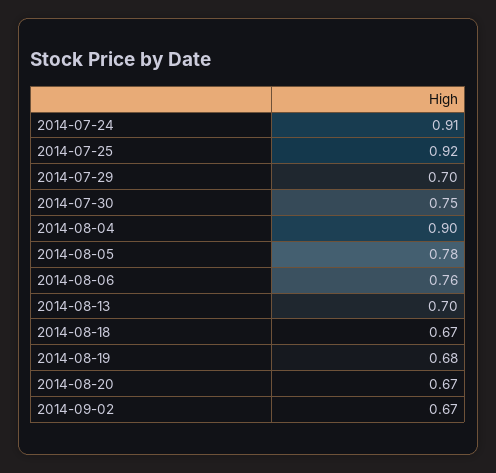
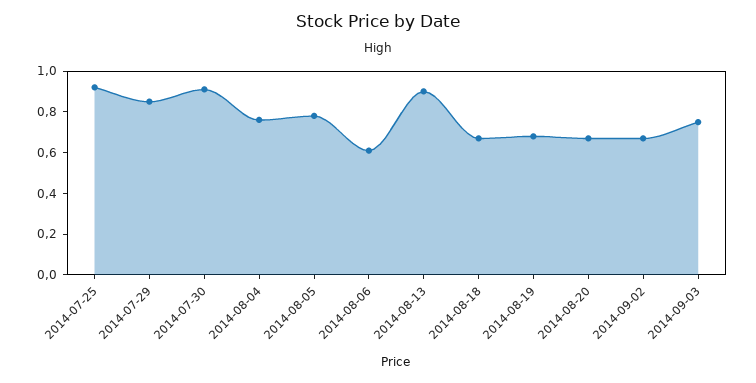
2014-07-24: 0.91 -> none
2014-07-29: 0.7 -> 0.85
2014-07-30: 0.75 -> 0.9
2014-08-04: 0.9 -> 0.75
2014-08-06: 0.76 -> 0.6
2014-08-13: 0.7 -> 0.9
2014-09-03: none -> 0.75

